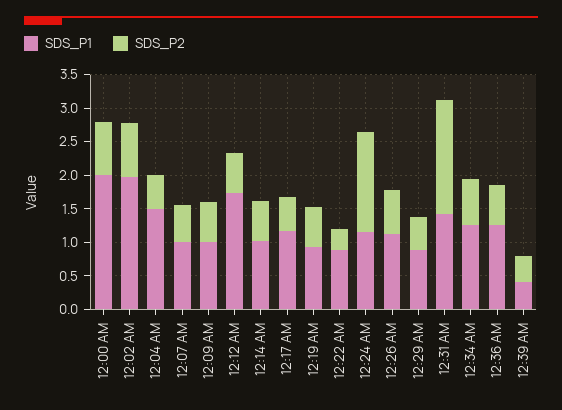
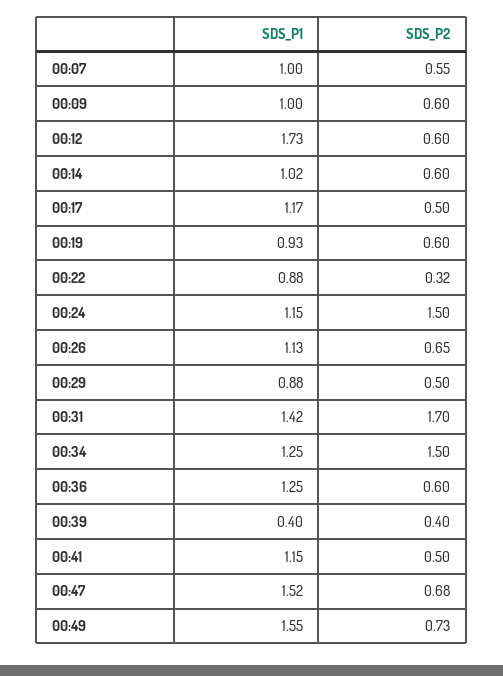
SDS_P1, 12:00 AM: 2 -> none
SDS_P2, 12:00 AM: 0.75 -> none
SDS_P1, 12:02 AM: 2 -> none
SDS_P2, 12:02 AM: 0.75 -> none
SDS_P1, 12:04 AM: 1.5 -> none
SDS_P2, 12:04 AM: 0.5 -> none
SDS_P2, 12:34 AM: 0.75 -> 1.5
SDS_P1, 00:41: none -> 1.15
SDS_P2, 00:41: none -> 0.5
SDS_P1, 00:47: none -> 1.52
SDS_P2, 00:47: none -> 0.68
SDS_P1, 00:49: none -> 1.55
SDS_P2, 00:49: none -> 0.73

